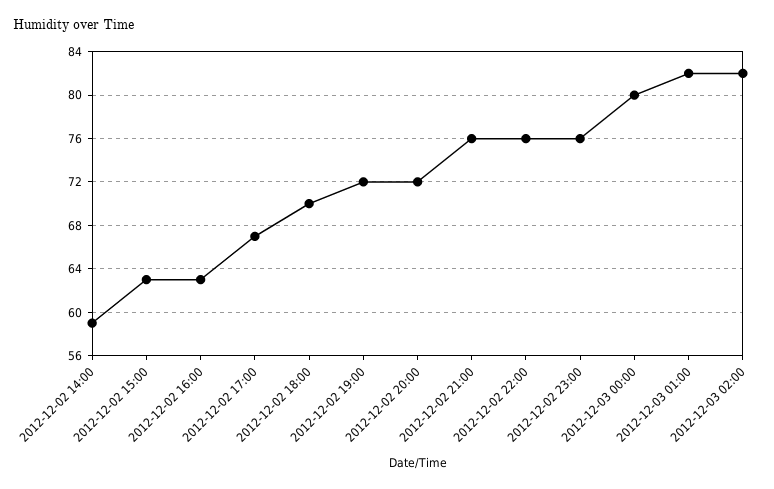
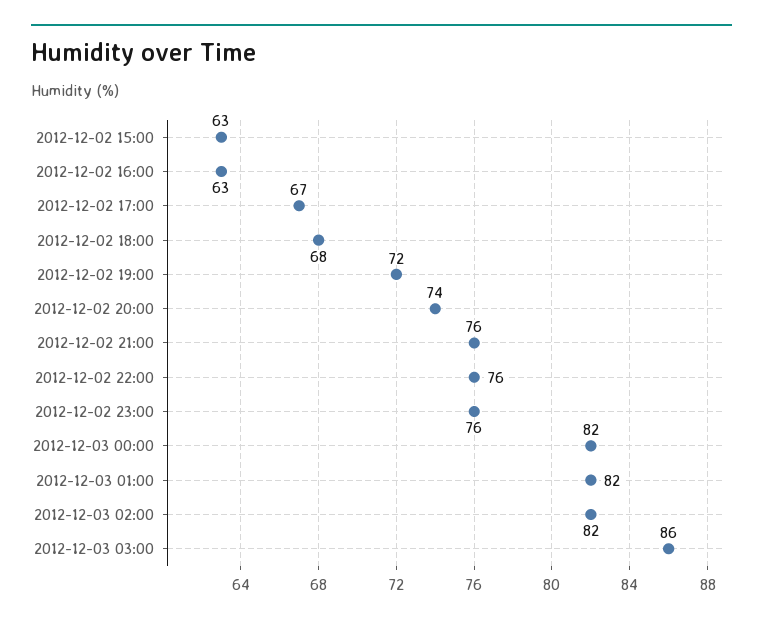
2012-12-02 14:00: 59 -> none
2012-12-02 18:00: 70 -> 68
2012-12-02 20:00: 72 -> 74
2012-12-03 00:00: 80 -> 82
2012-12-03 03:00: none -> 86

